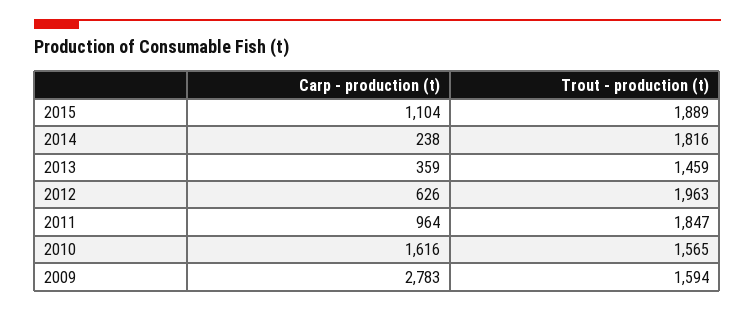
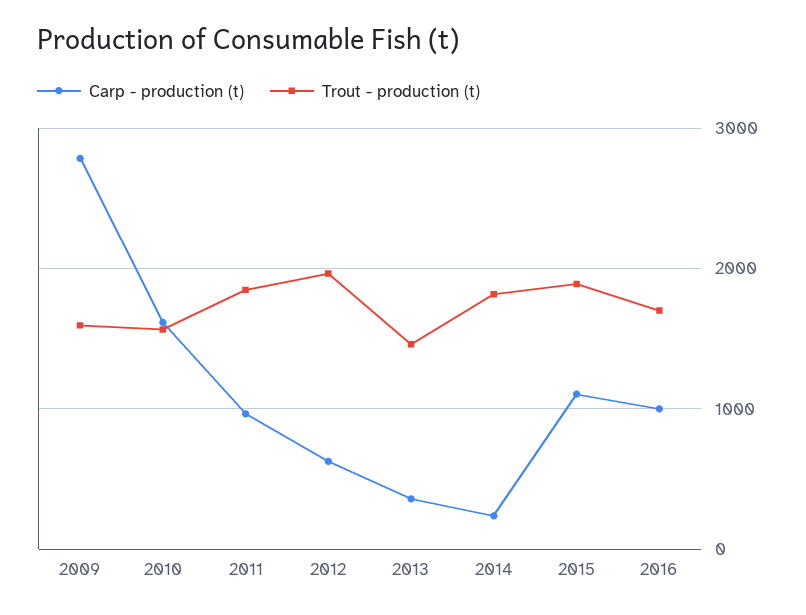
Carp - production (t), 2016: none -> 1000
Trout - production (t), 2016: none -> 1700

